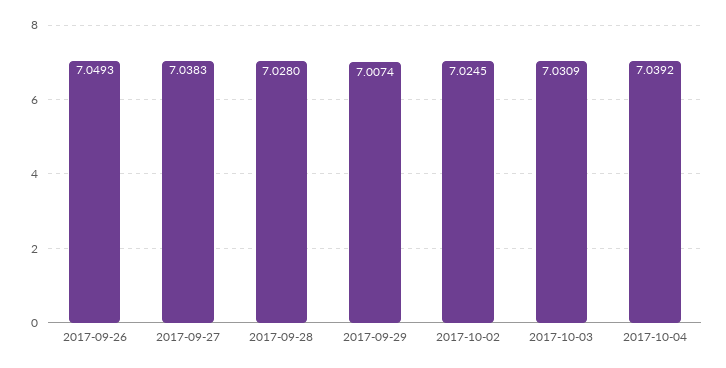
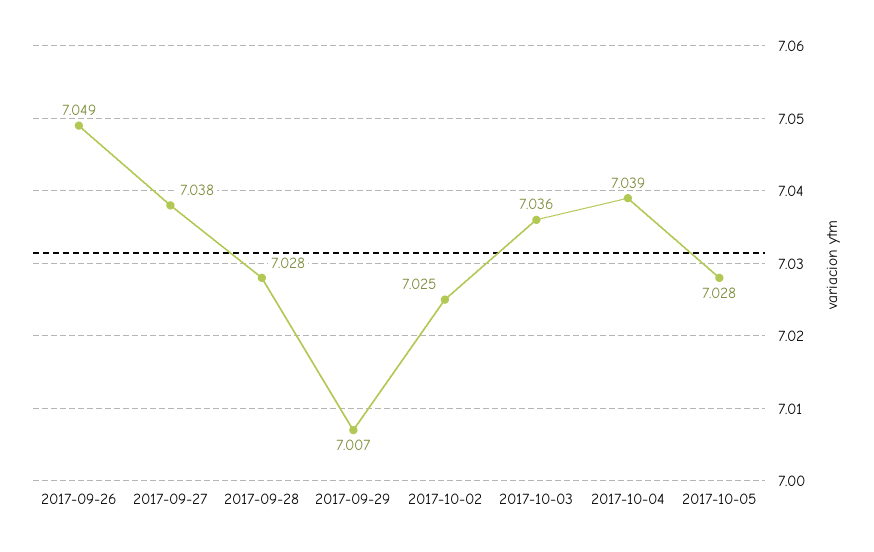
2017-10-03: 7.0309 -> 7.036
2017-10-05: none -> 7.028

